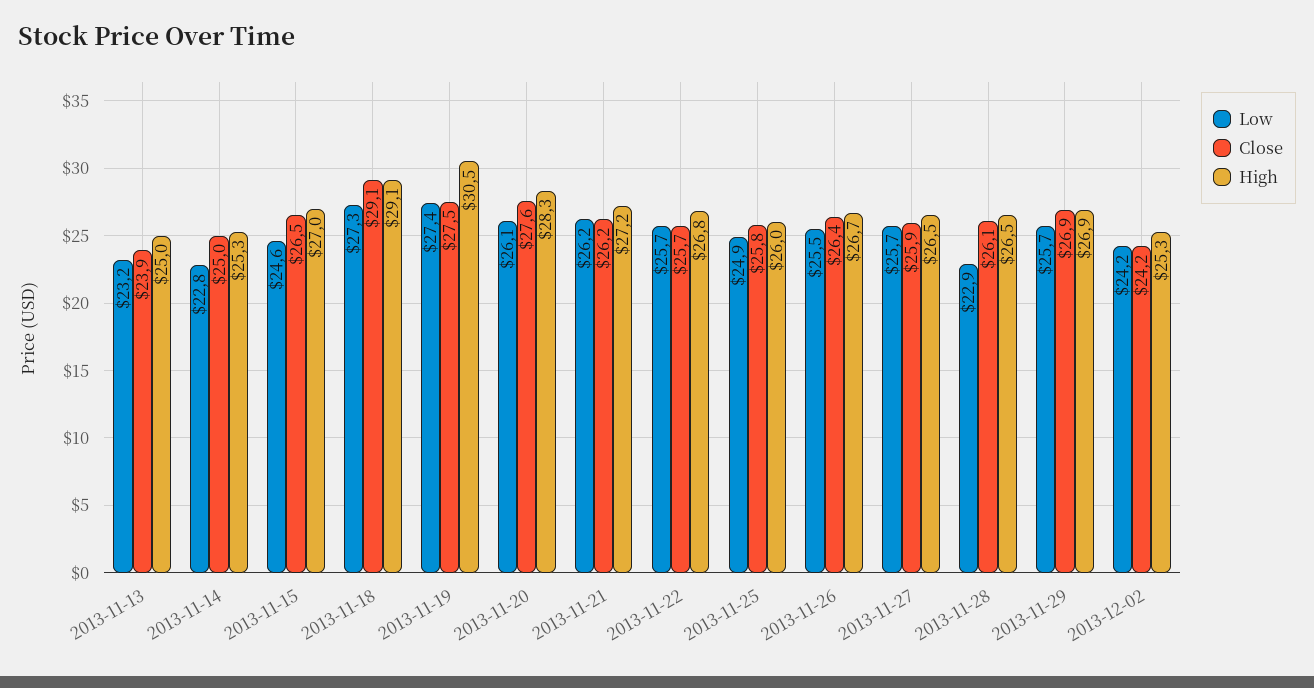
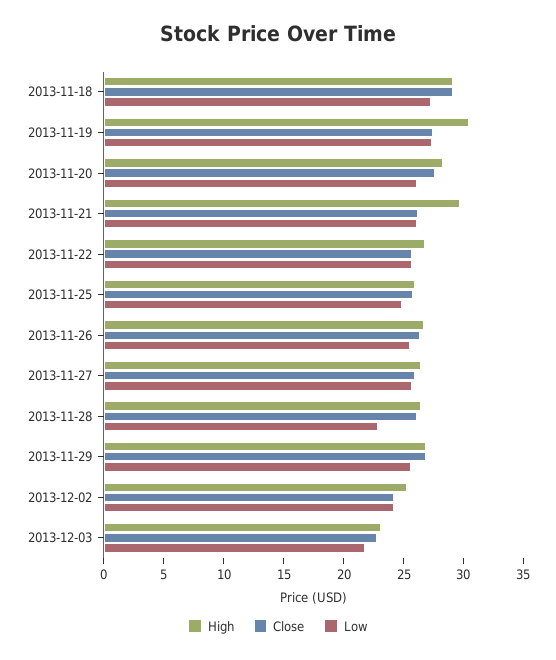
Low, 2013-11-13: 23.2 -> none
Close, 2013-11-13: 23.9 -> none
High, 2013-11-13: 25 -> none
Low, 2013-11-14: 22.8 -> none
Close, 2013-11-14: 25 -> none
High, 2013-11-14: 25.3 -> none
Low, 2013-11-15: 24.6 -> none
Close, 2013-11-15: 26.5 -> none
High, 2013-11-15: 27 -> none
High, 2013-11-21: 27.2 -> 30
High, 2013-12-03: none -> 23
Close, 2013-12-03: none -> 23
Low, 2013-12-03: none -> 22

